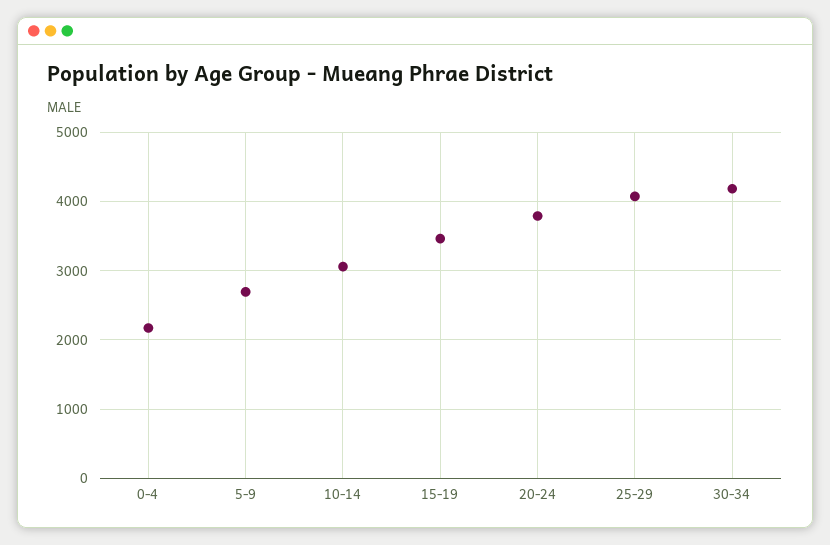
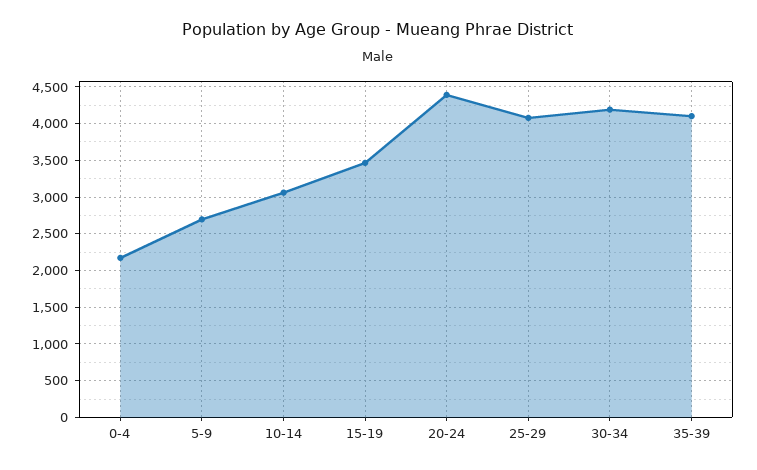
20-24: 3800 -> 4400
35-39: none -> 4100

